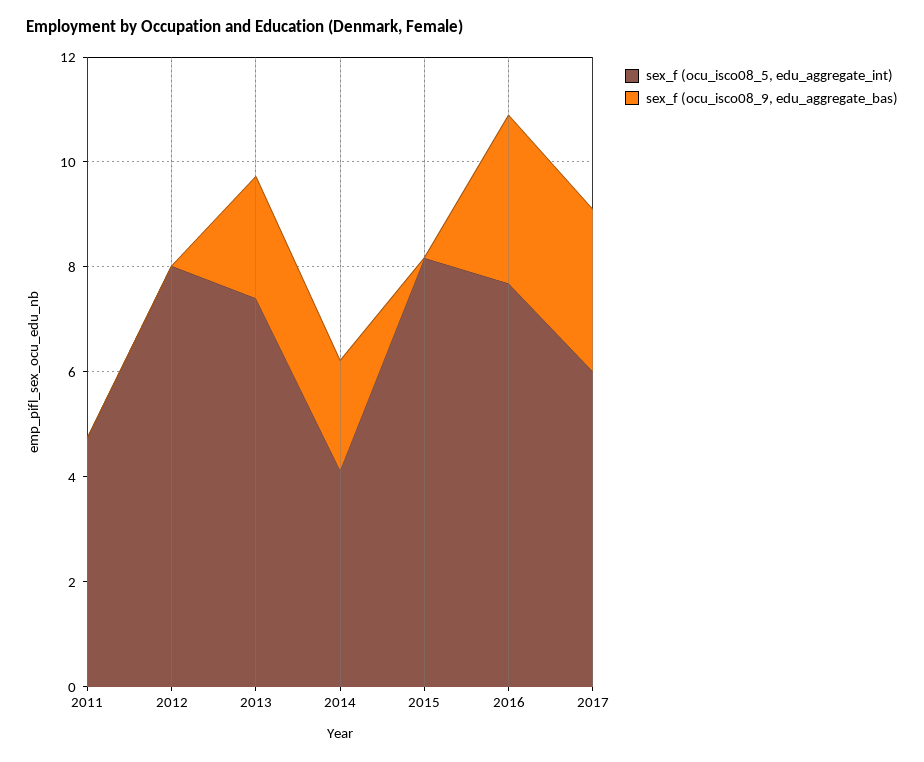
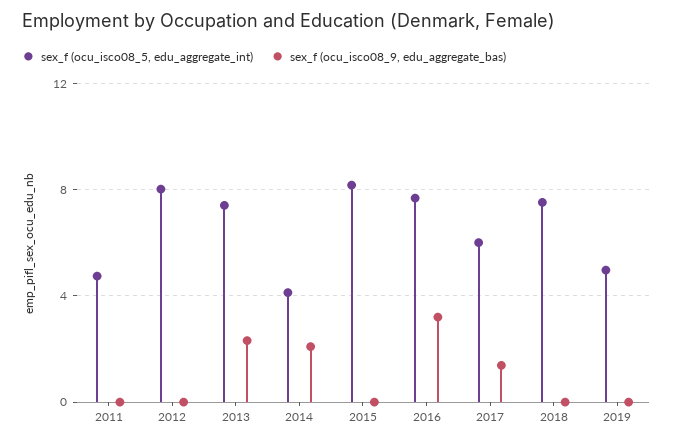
sex_f (ocu_isco08_9, edu_aggregate_bas), 2017: 3 -> 1.5
sex_f (ocu_isco08_5, edu_aggregate_int), 2018: none -> 7.5
sex_f (ocu_isco08_9, edu_aggregate_bas), 2018: none -> 0
sex_f (ocu_isco08_5, edu_aggregate_int), 2019: none -> 5
sex_f (ocu_isco08_9, edu_aggregate_bas), 2019: none -> 0

